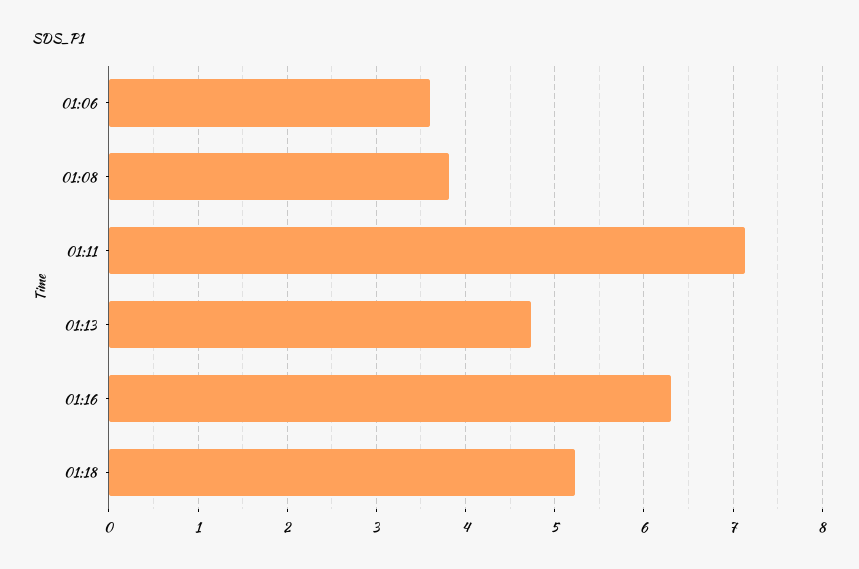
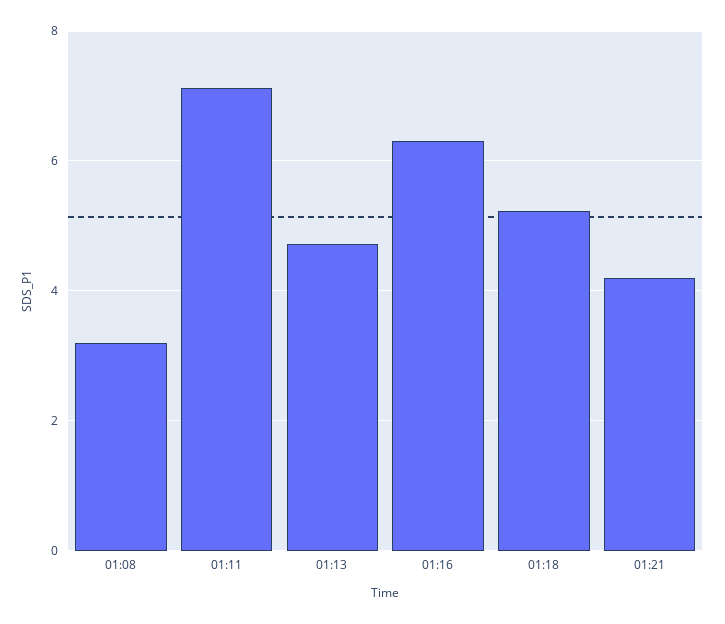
01:06: 3.6 -> none
01:08: 3.8 -> 3.2
01:21: none -> 4.2

